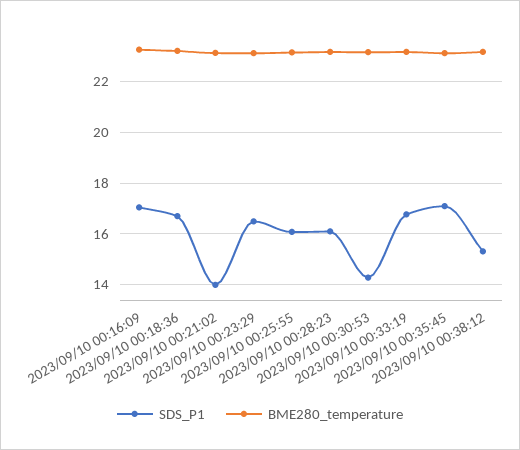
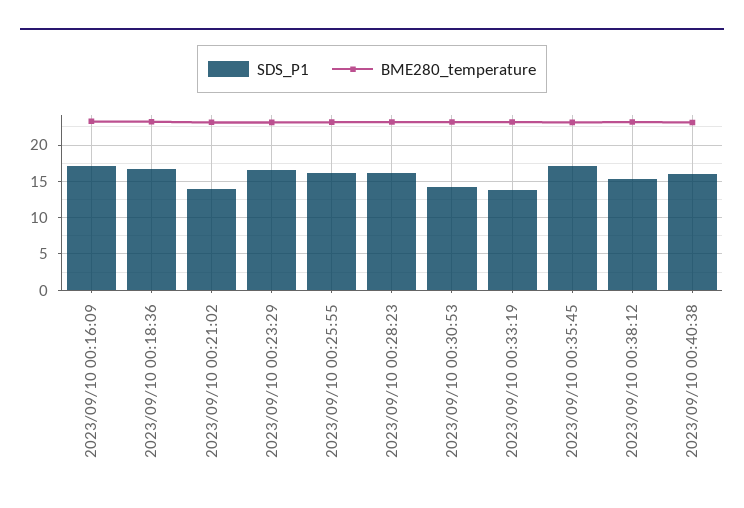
SDS_P1, 2023/09/10 00:33:19: 16.75 -> 14
SDS_P1, 2023/09/10 00:40:38: none -> 16
BME280_temperature, 2023/09/10 00:40:38: none -> 23

